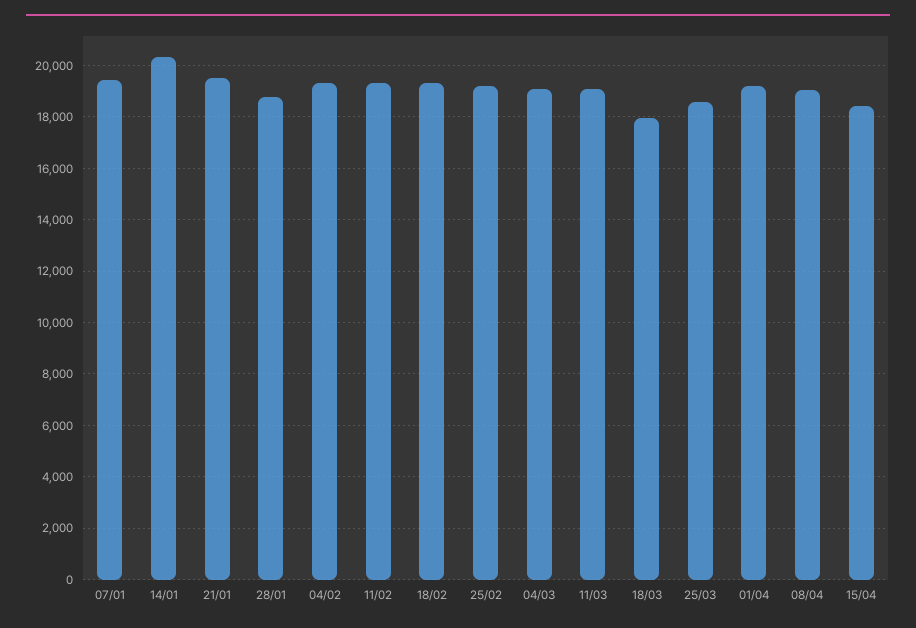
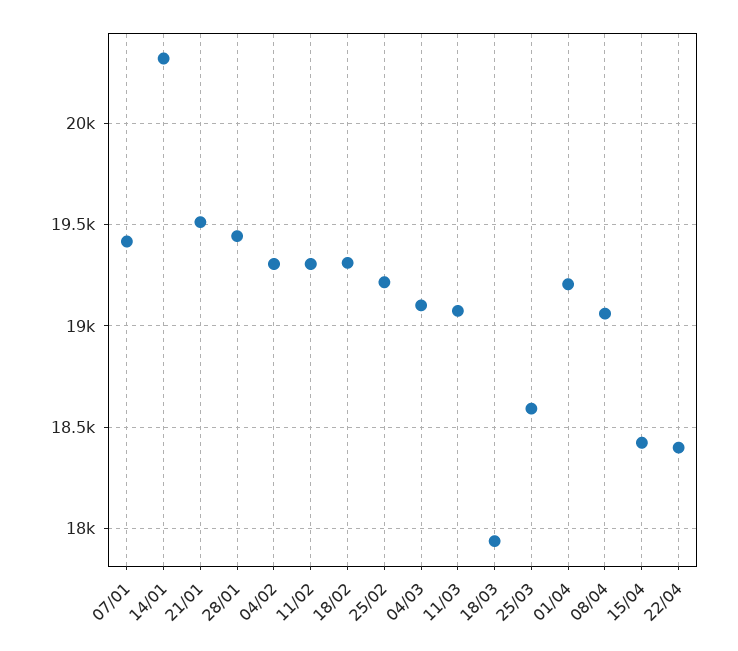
28/01: 18750 -> 19450
22/04: none -> 18400

